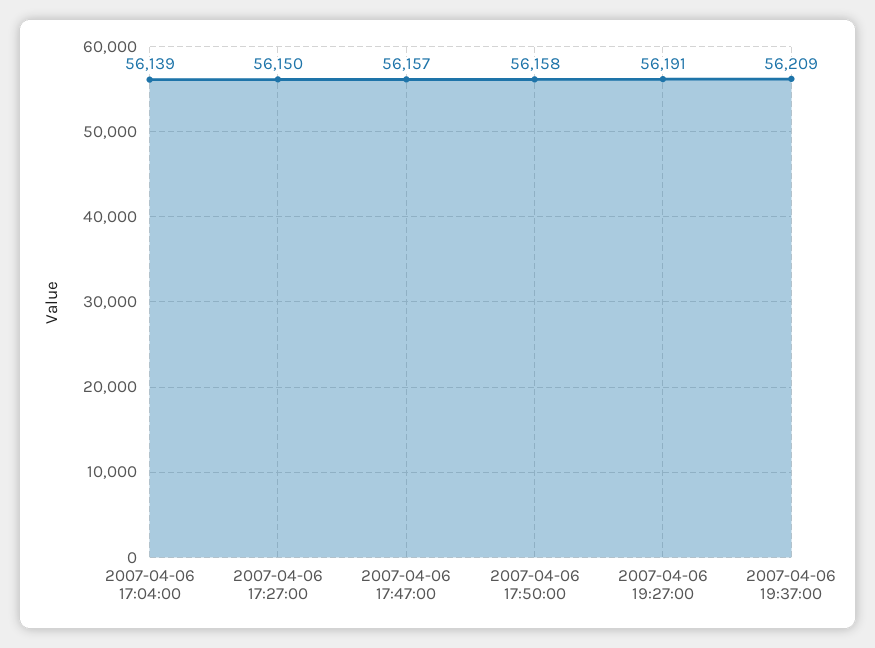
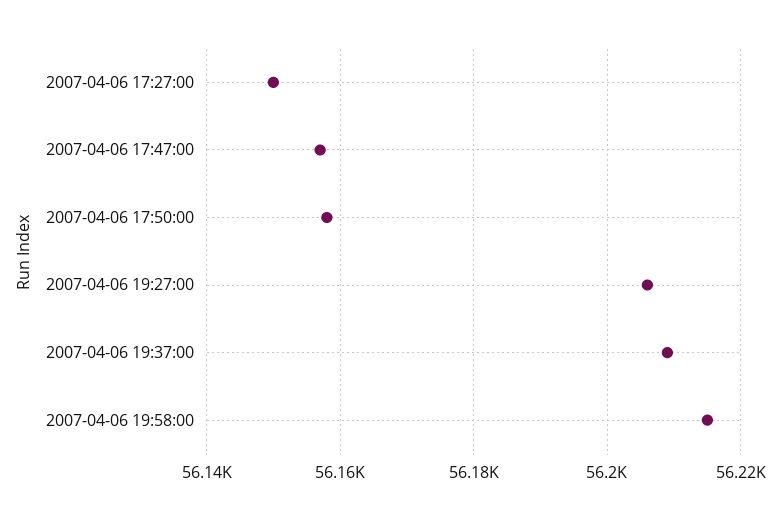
2007-04-06 17:04:00: 56139 -> none
2007-04-06 19:27:00: 56191 -> 56205
2007-04-06 19:58:00: none -> 56215

